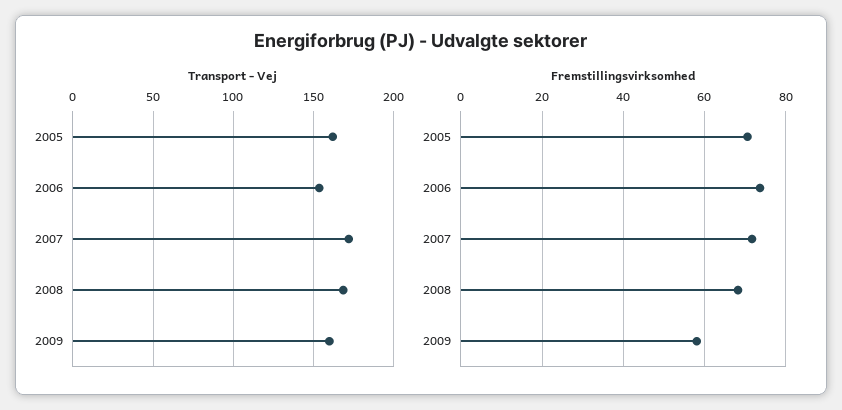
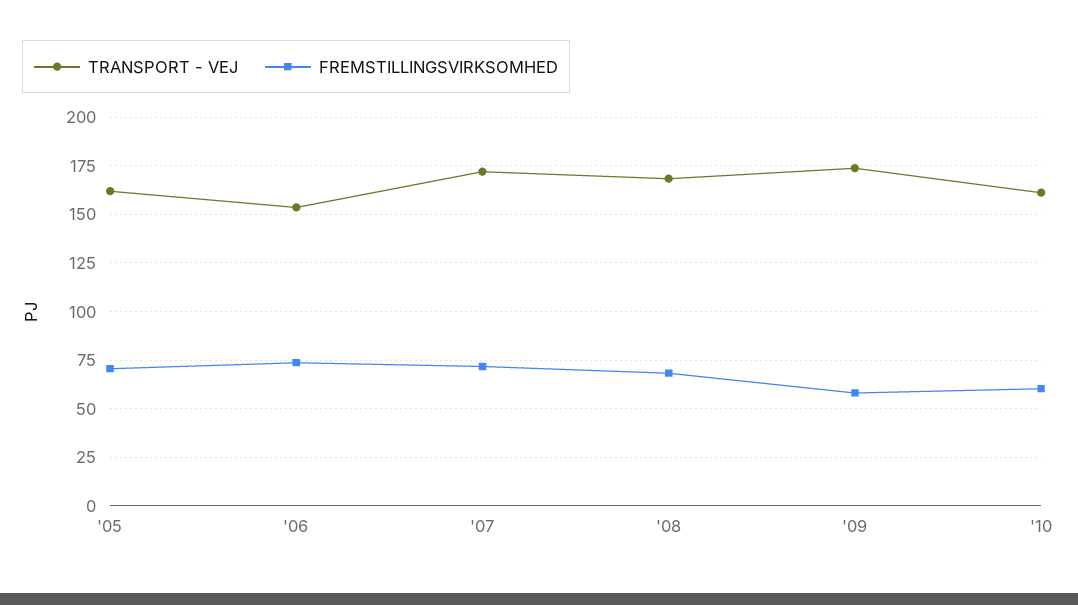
Transport - Vej, 2009: 160 -> 175
Transport - Vej, '10: none -> 160
Fremstillingsvirksomhed, '10: none -> 60

